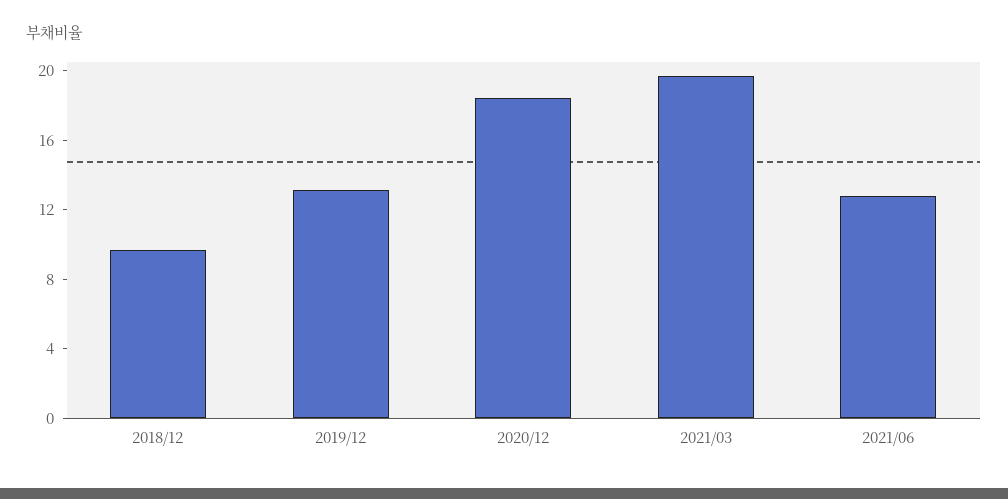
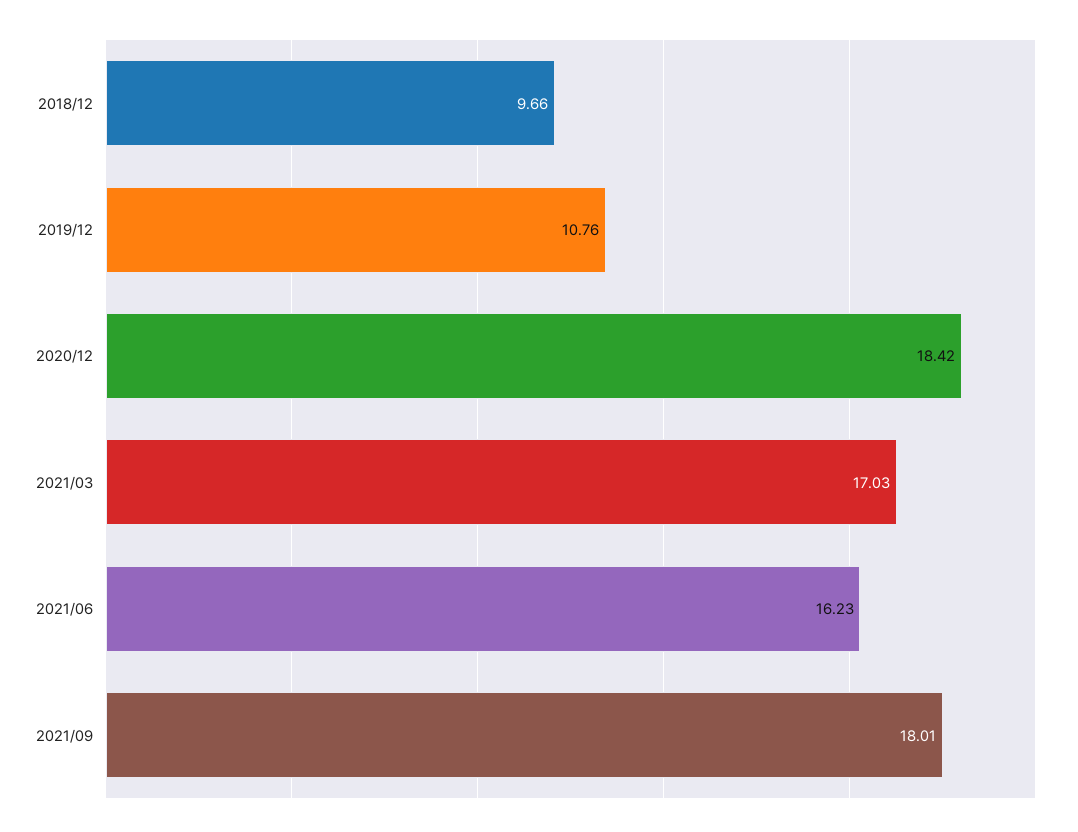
2019/12: 13 -> 10.76
2021/03: 20 -> 17.03
2021/06: 13 -> 16.23
2021/09: none -> 18.01

